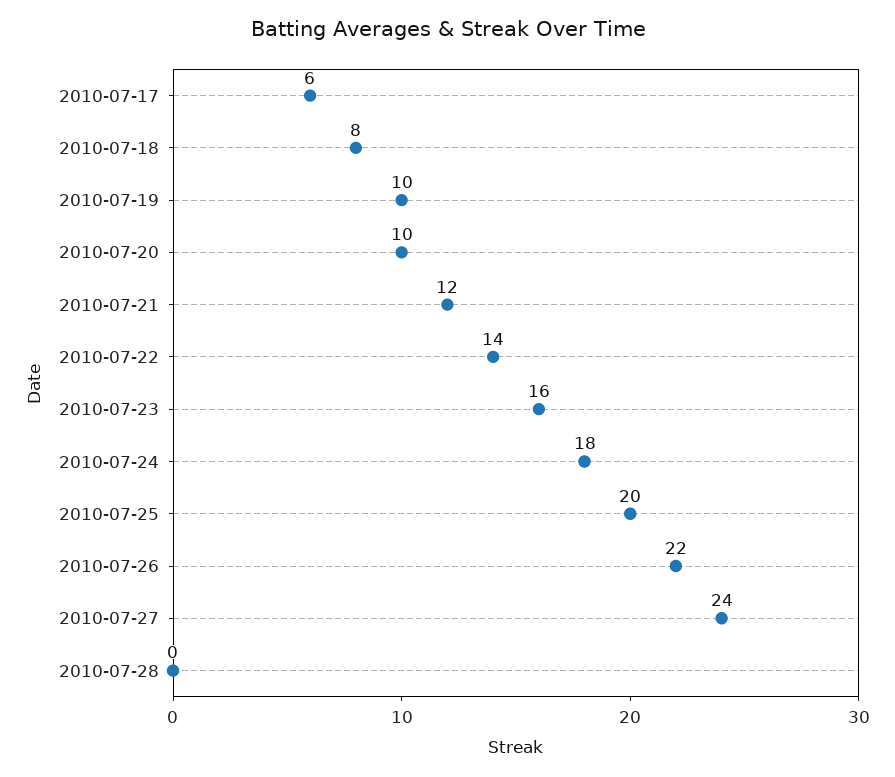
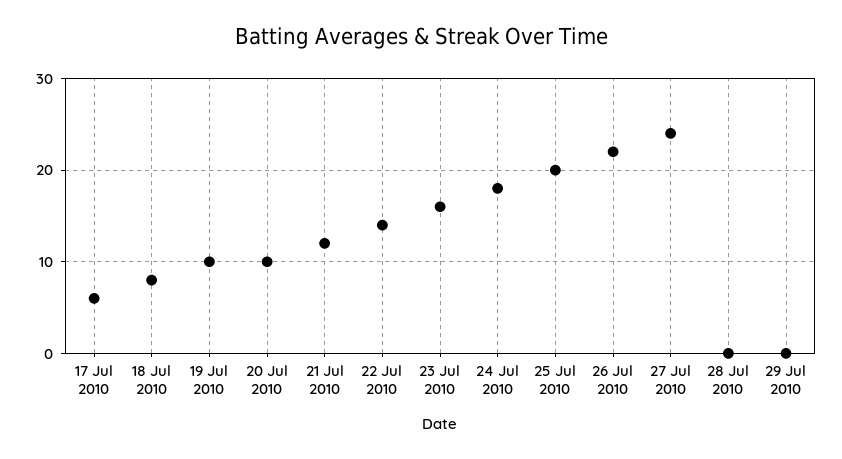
29 Jul 2010: none -> 0

